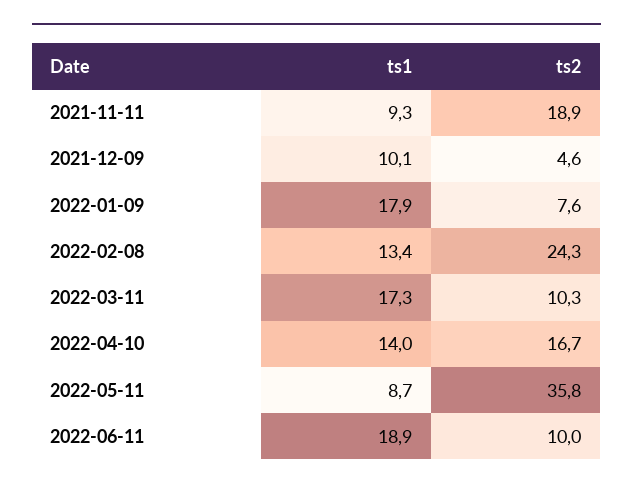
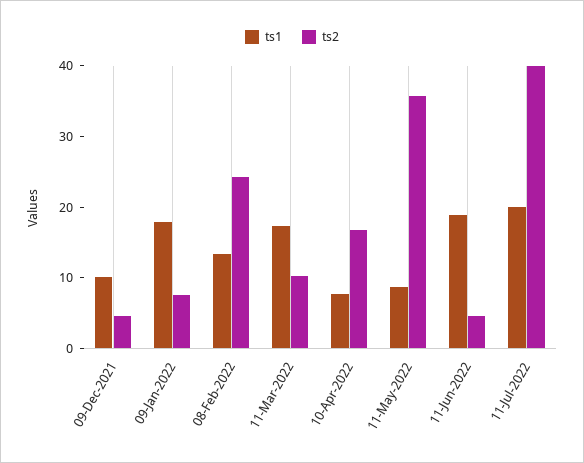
ts1, 2021-11-11: 9.3 -> none
ts2, 2021-11-11: 18.9 -> none
ts1, 2022-04-10: 14 -> 8
ts2, 2022-06-11: 10 -> 4
ts1, 11-Jul-2022: none -> 20
ts2, 11-Jul-2022: none -> 40

